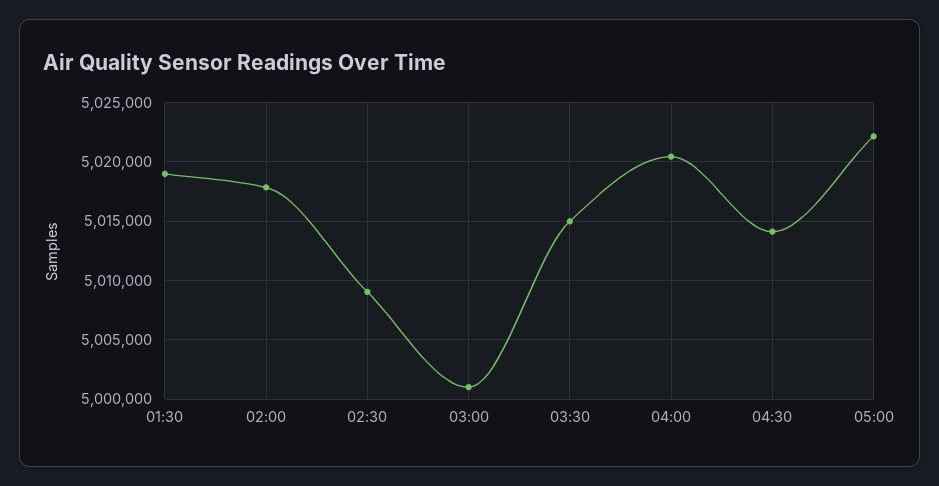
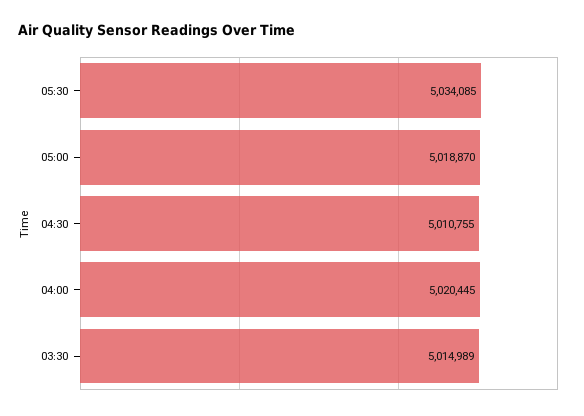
01:30: 5019000 -> none
02:00: 5018000 -> none
02:30: 5009000 -> none
03:00: 5001000 -> none
04:30: 5014000 -> 5010755
05:00: 5022000 -> 5018870
05:30: none -> 5034085

